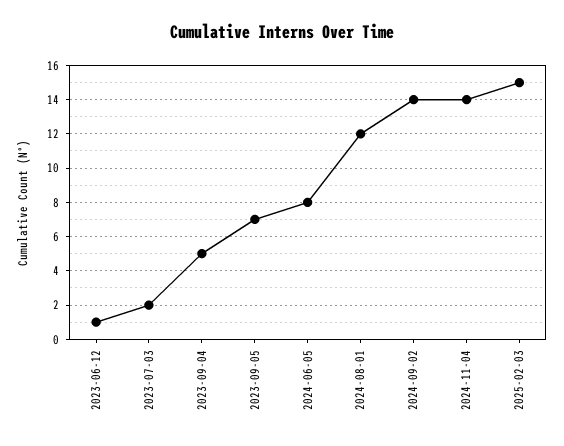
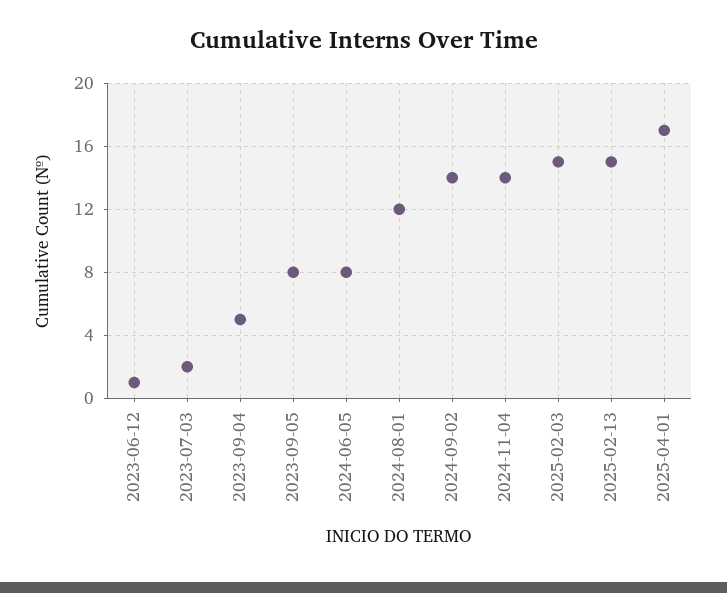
2023-09-05: 7 -> 8
2025-02-13: none -> 15
2025-04-01: none -> 17

